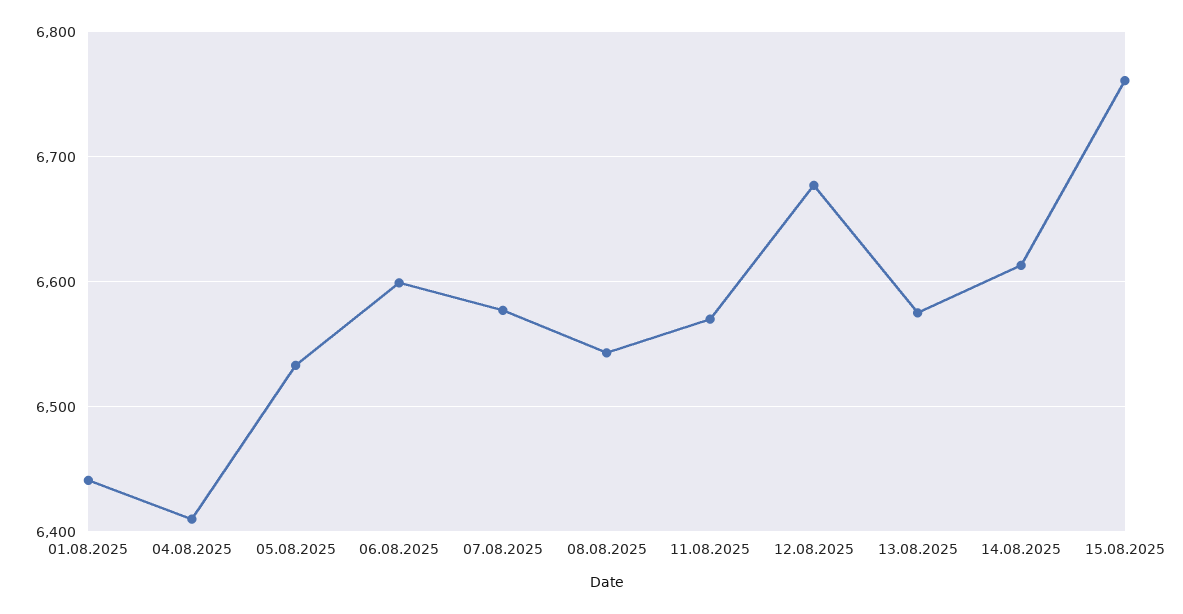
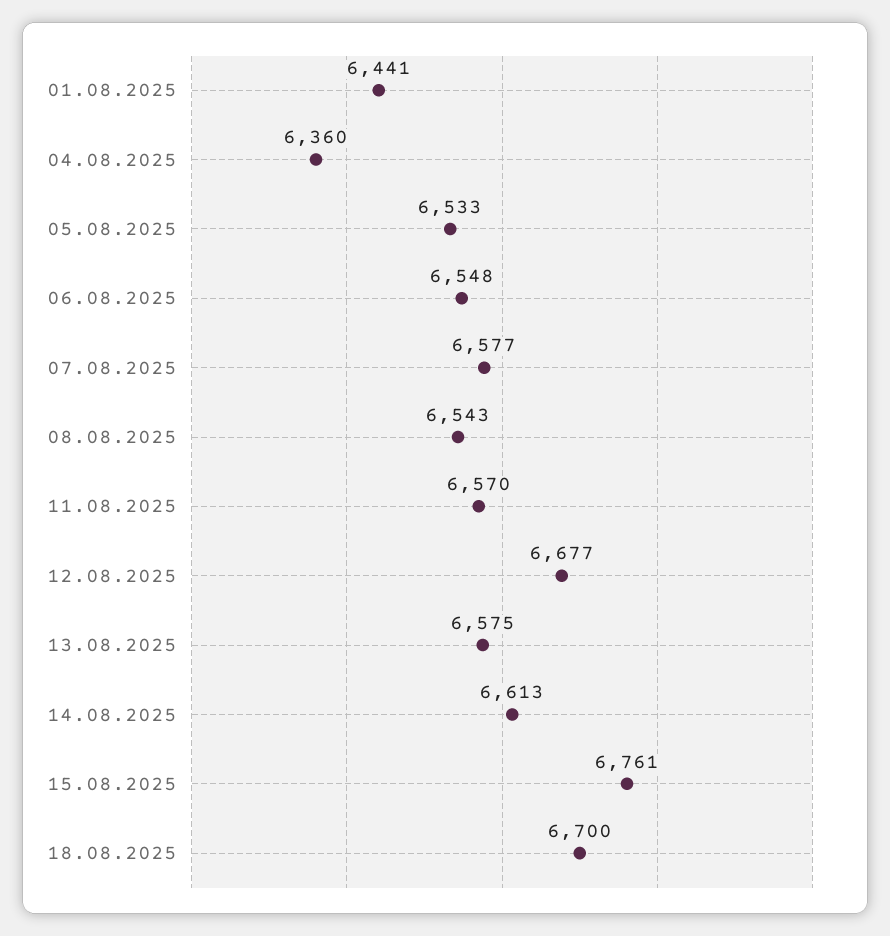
04.08.2025: 6410 -> 6360
06.08.2025: 6600 -> 6548
18.08.2025: none -> 6700

